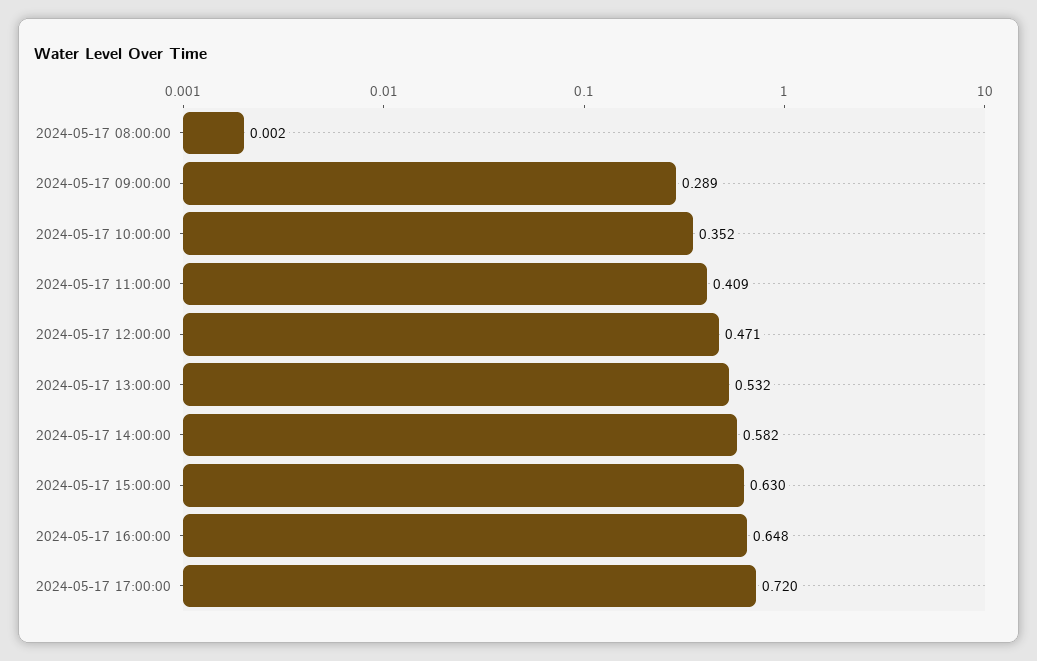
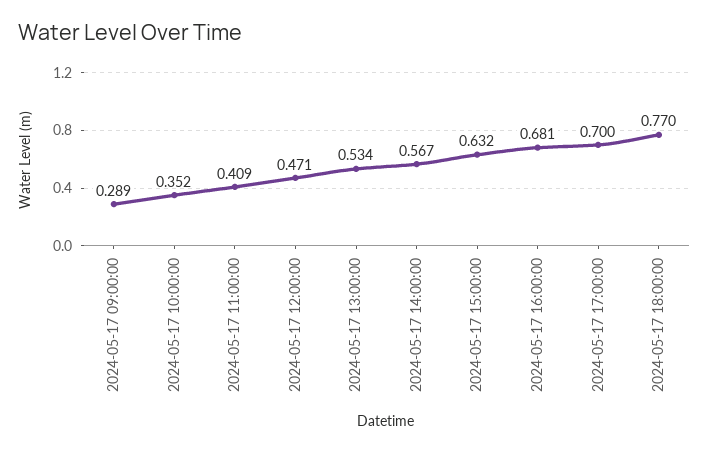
2024-05-17 08:00:00: 0.002 -> none
2024-05-17 13:00:00: 0.532 -> 0.534
2024-05-17 14:00:00: 0.582 -> 0.567
2024-05-17 15:00:00: 0.63 -> 0.632
2024-05-17 16:00:00: 0.648 -> 0.681
2024-05-17 17:00:00: 0.72 -> 0.7
2024-05-17 18:00:00: none -> 0.77

